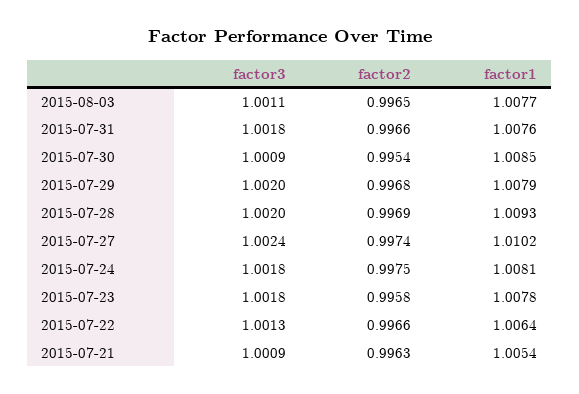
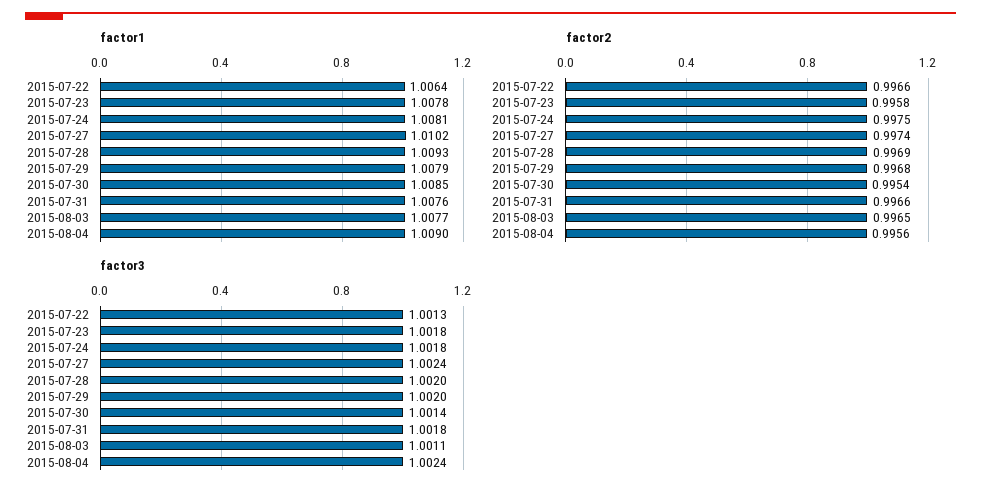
factor3, 2015-07-30: 1.0009 -> 1.0014
factor3, 2015-07-21: 1.0009 -> none
factor2, 2015-07-21: 0.9963 -> none
factor1, 2015-07-21: 1.0054 -> none
factor1, 2015-08-04: none -> 1.009
factor2, 2015-08-04: none -> 0.9956
factor3, 2015-08-04: none -> 1.0024

